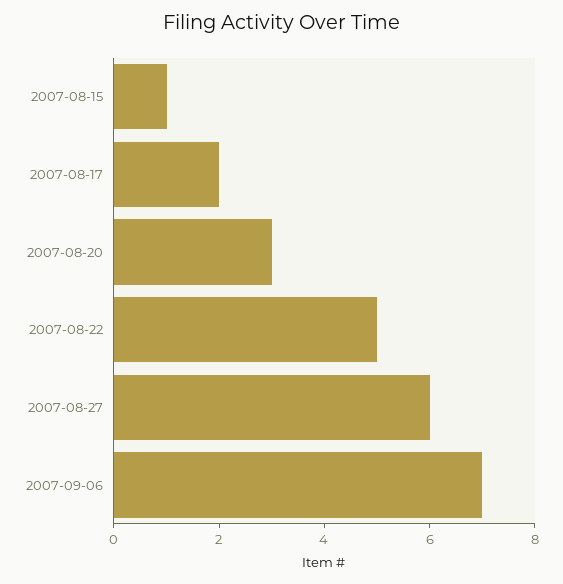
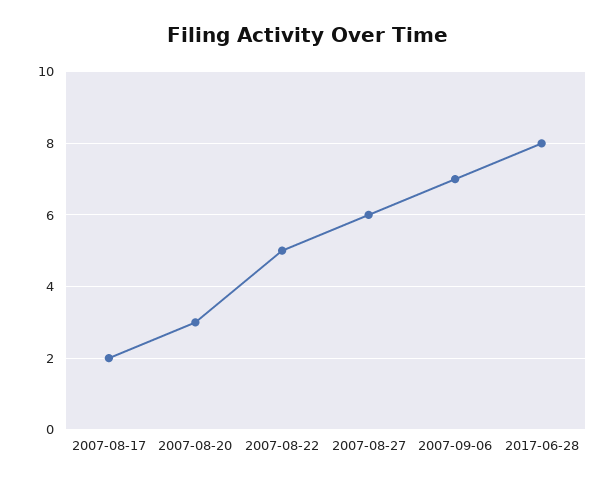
2007-08-15: 1 -> none
2017-06-28: none -> 8

